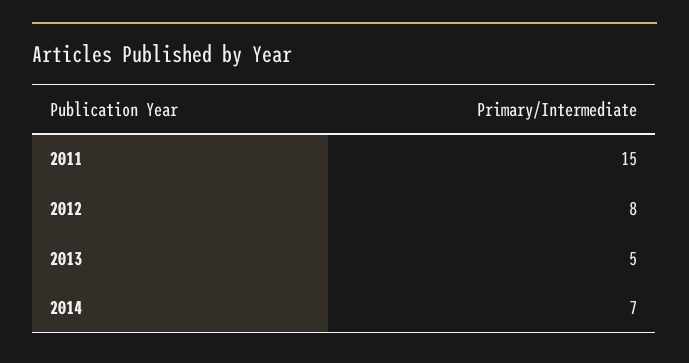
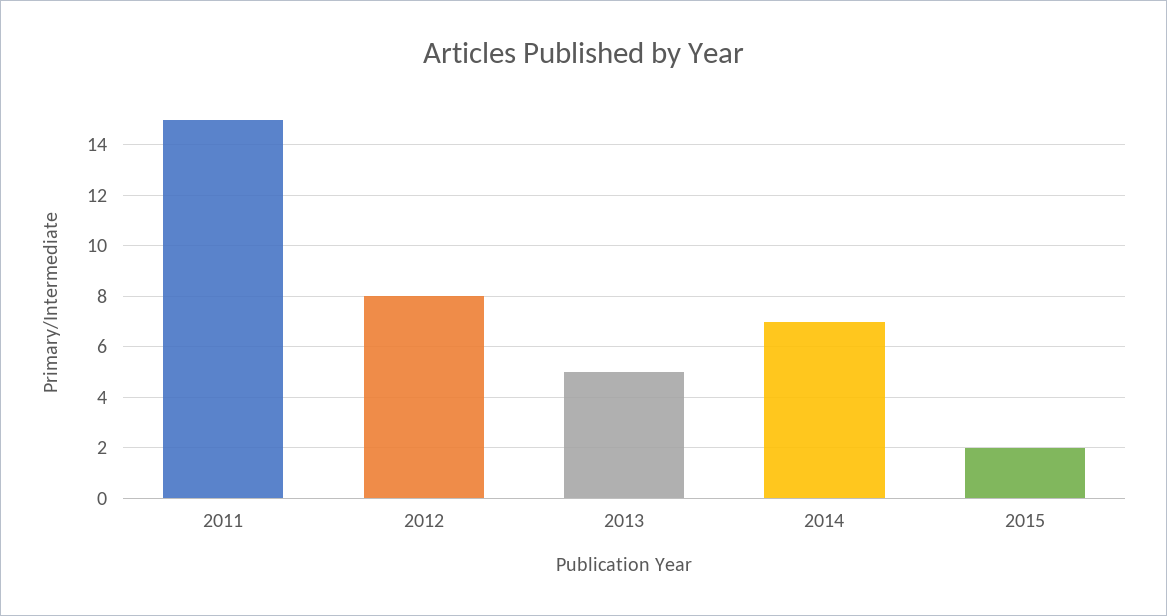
2015: none -> 2

